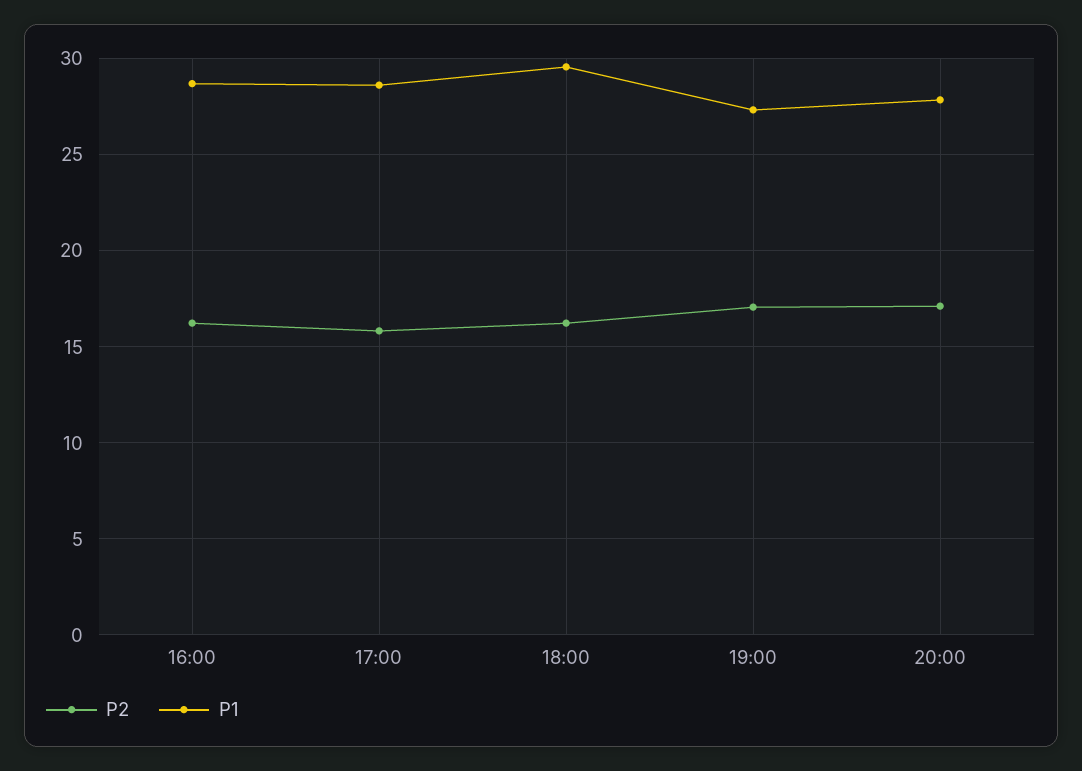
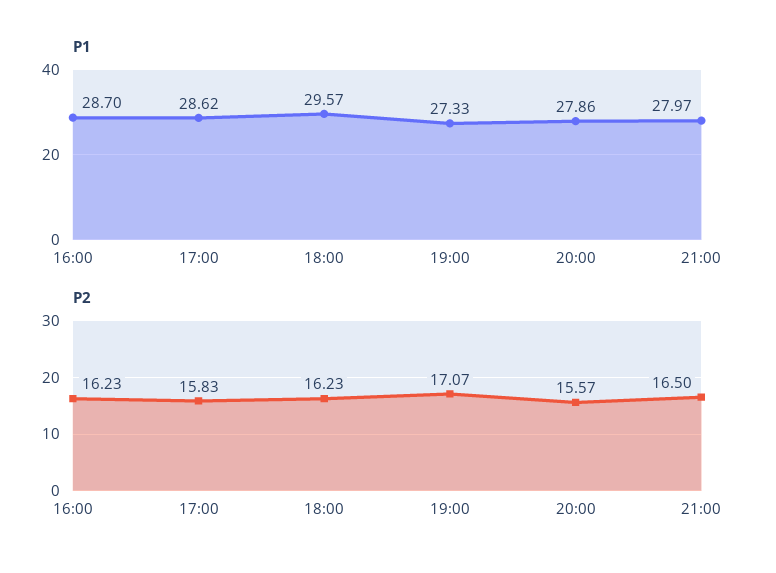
P2, 20:00: 17 -> 15.57
P1, 21:00: none -> 27.97
P2, 21:00: none -> 16.5

